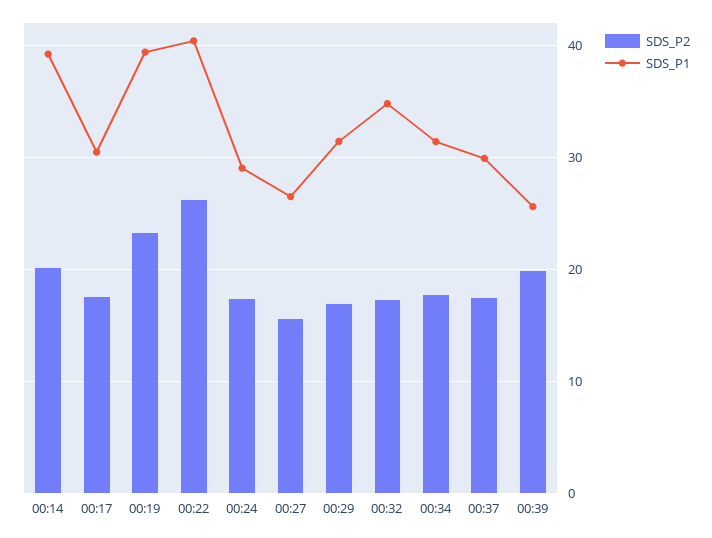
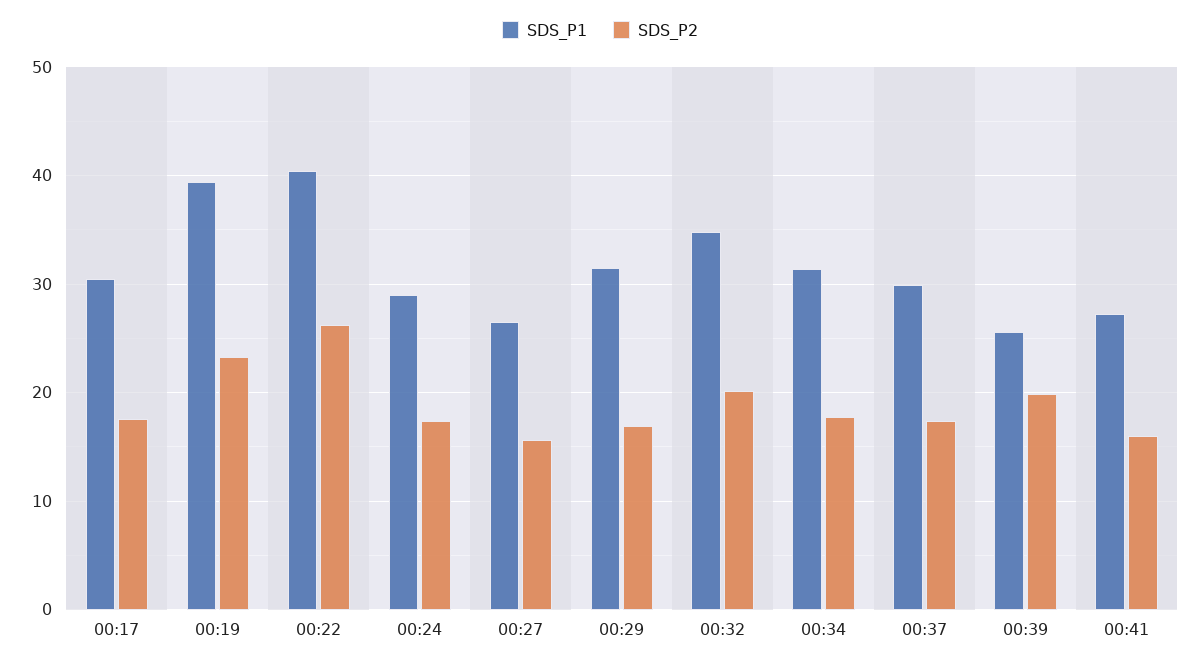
SDS_P2, 00:14: 20 -> none
SDS_P1, 00:14: 39 -> none
SDS_P2, 00:32: 17 -> 20
SDS_P1, 00:41: none -> 27
SDS_P2, 00:41: none -> 16

